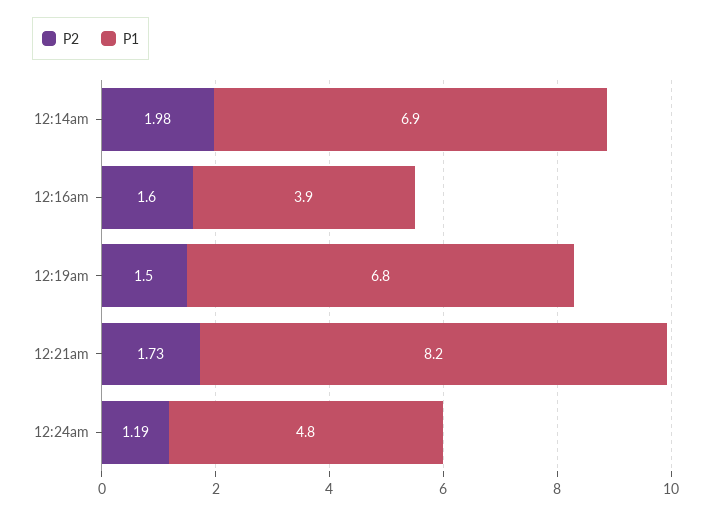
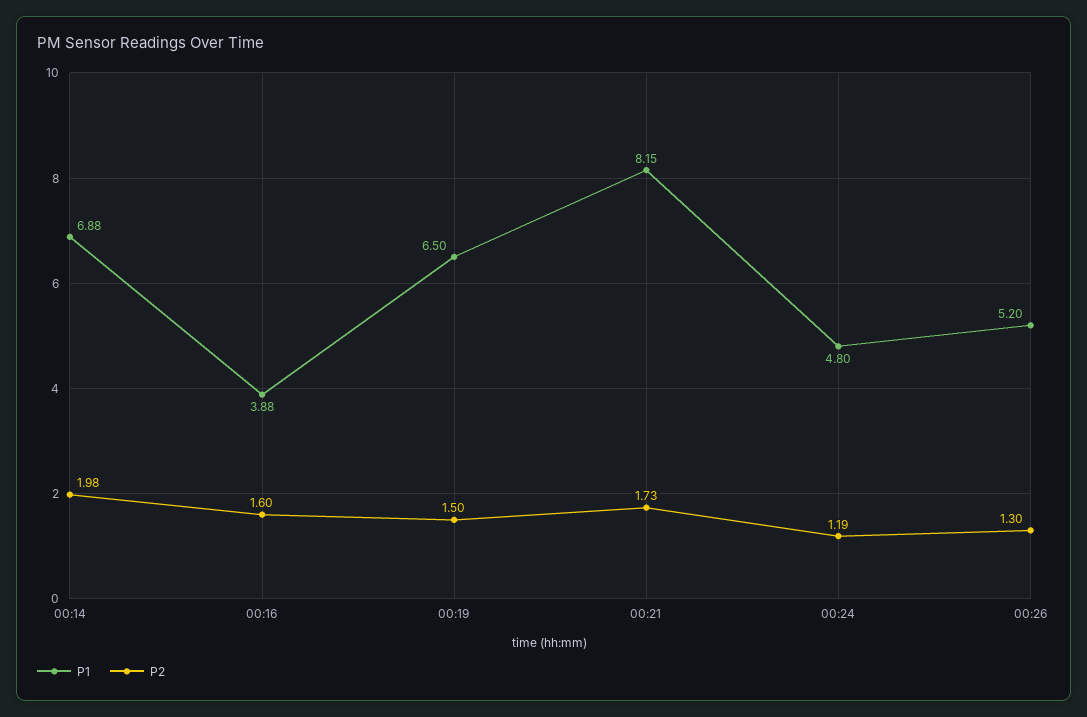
P1, 12:19am: 6.8 -> 6.5
P1, 00:26: none -> 5.2
P2, 00:26: none -> 1.3

